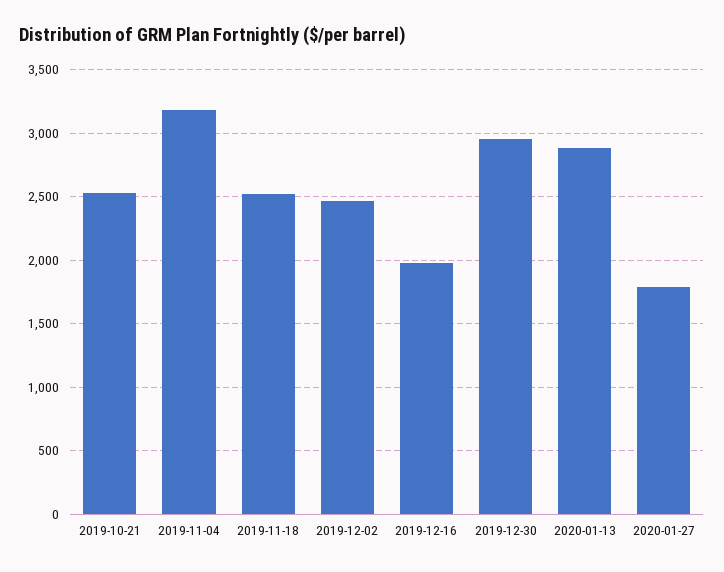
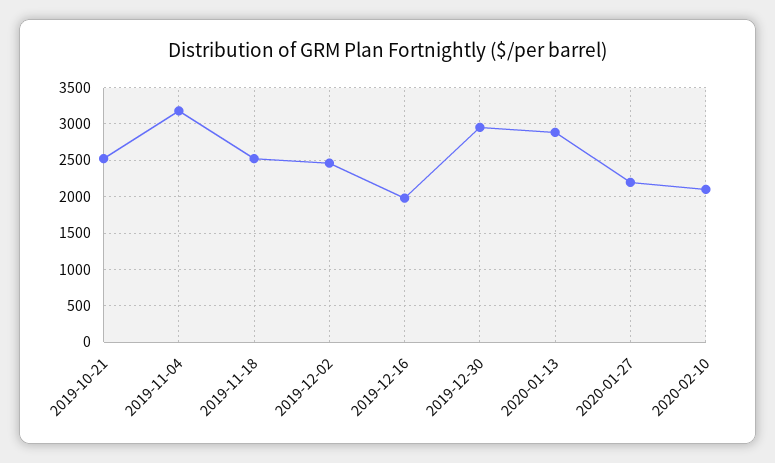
2020-01-27: 1800 -> 2200
2020-02-10: none -> 2100

